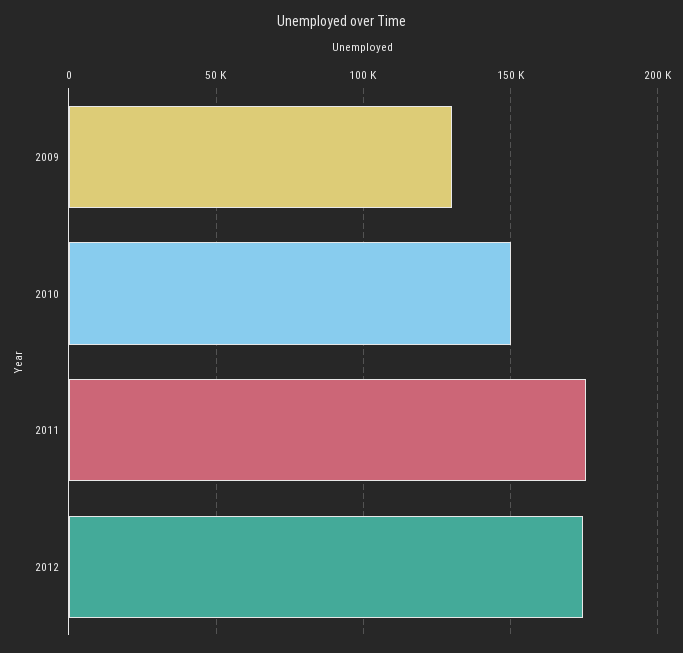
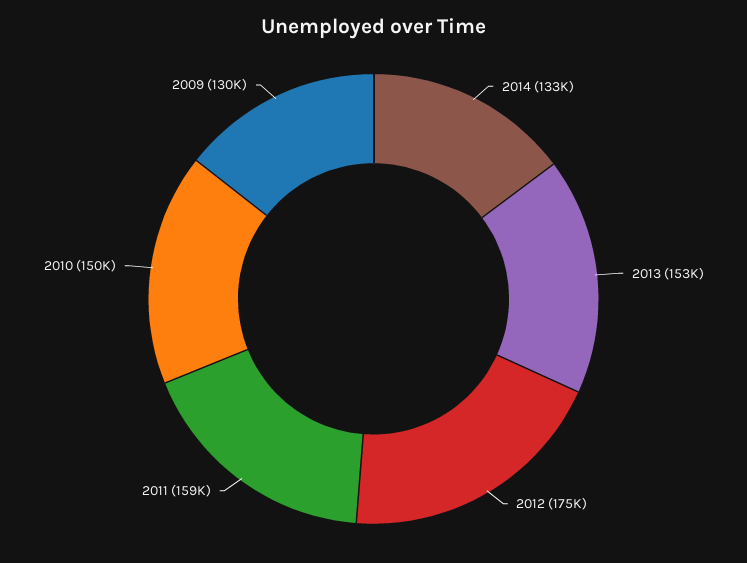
2011: 175000 -> 159000
2014: none -> 133000
2013: none -> 153000

